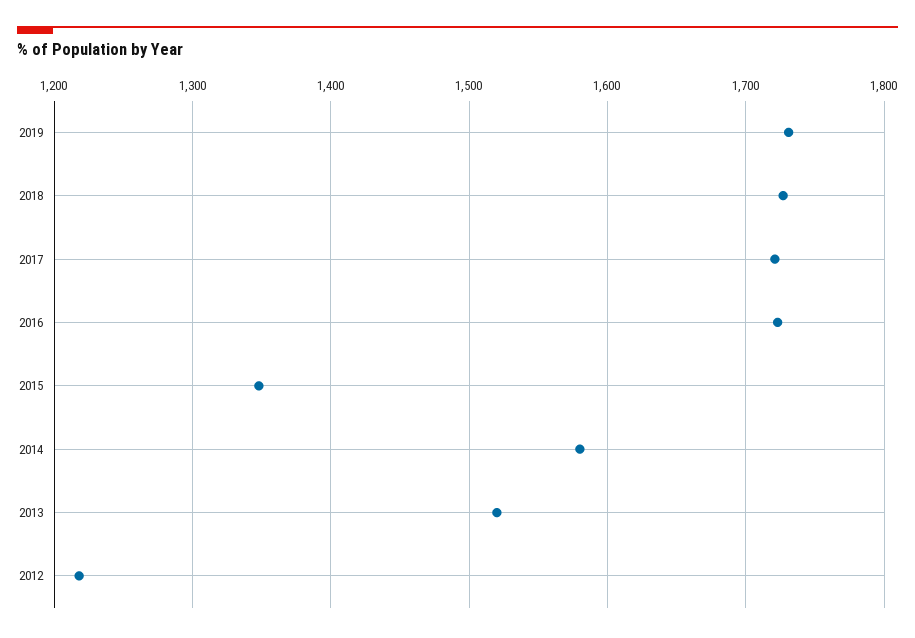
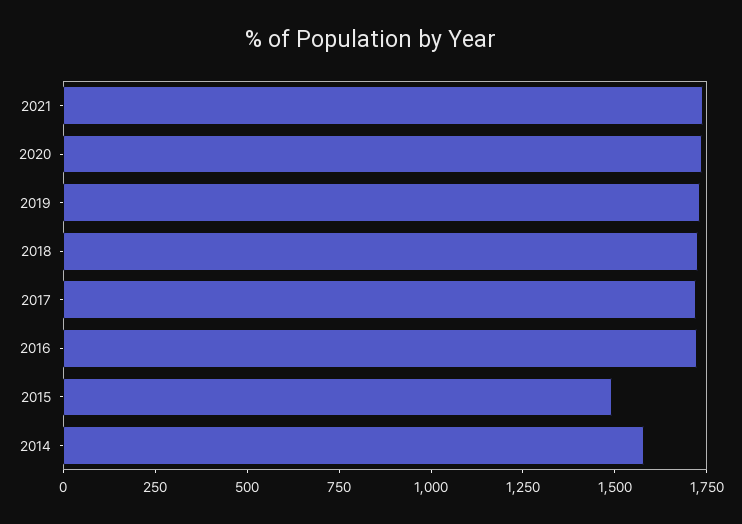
2015: 1350 -> 1500
2013: 1520 -> none
2012: 1220 -> none
2021: none -> 1750
2020: none -> 1750

